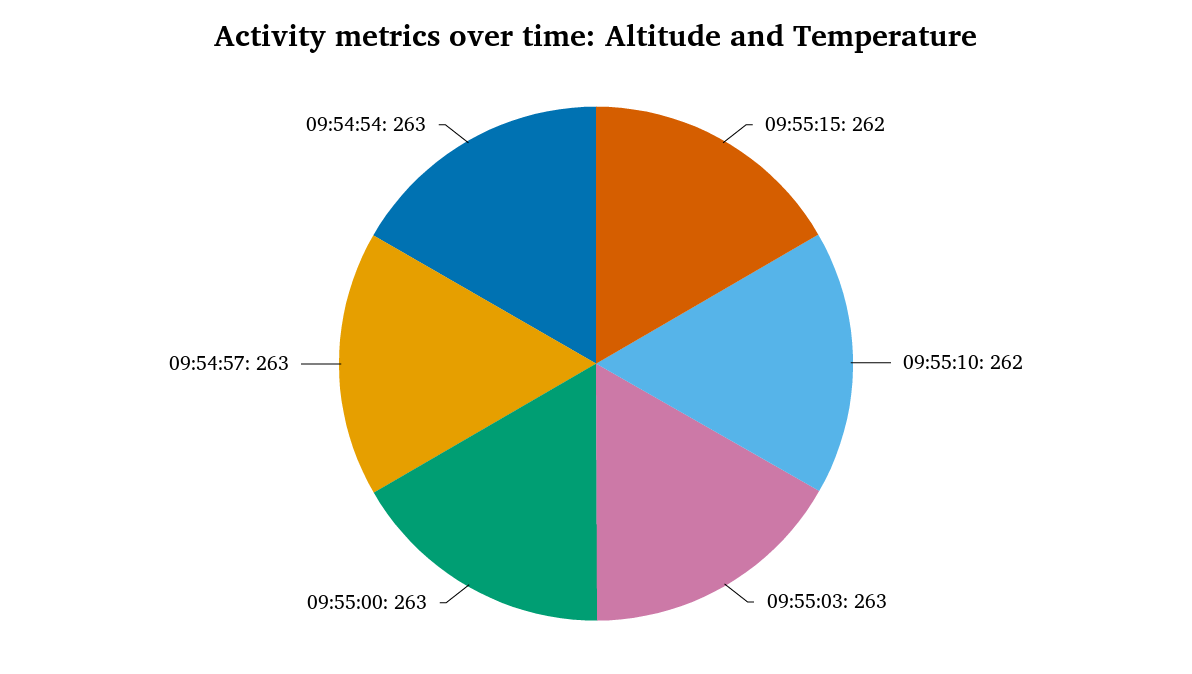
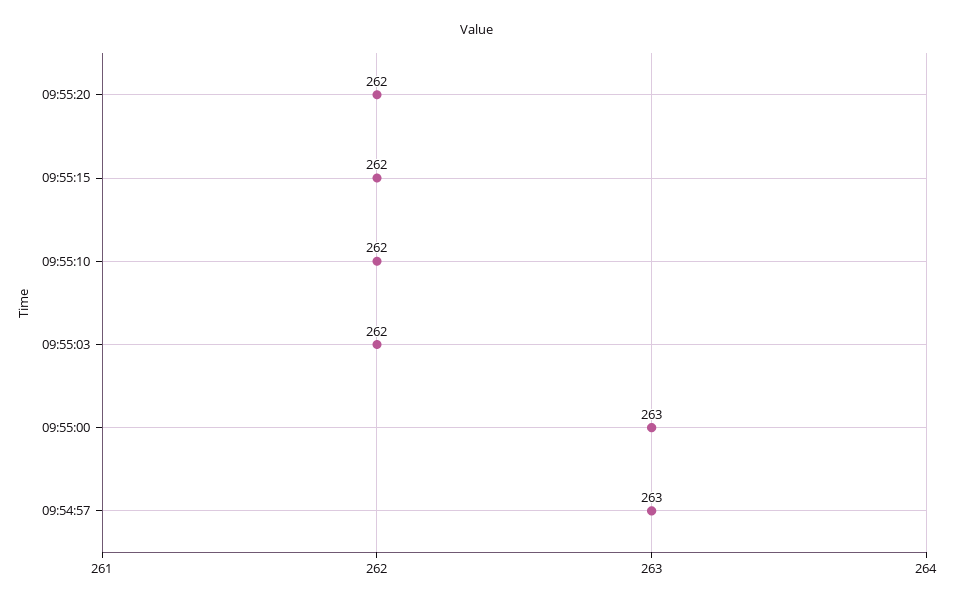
09:55:03: 263 -> 262
09:54:54: 263 -> none
09:55:20: none -> 262

